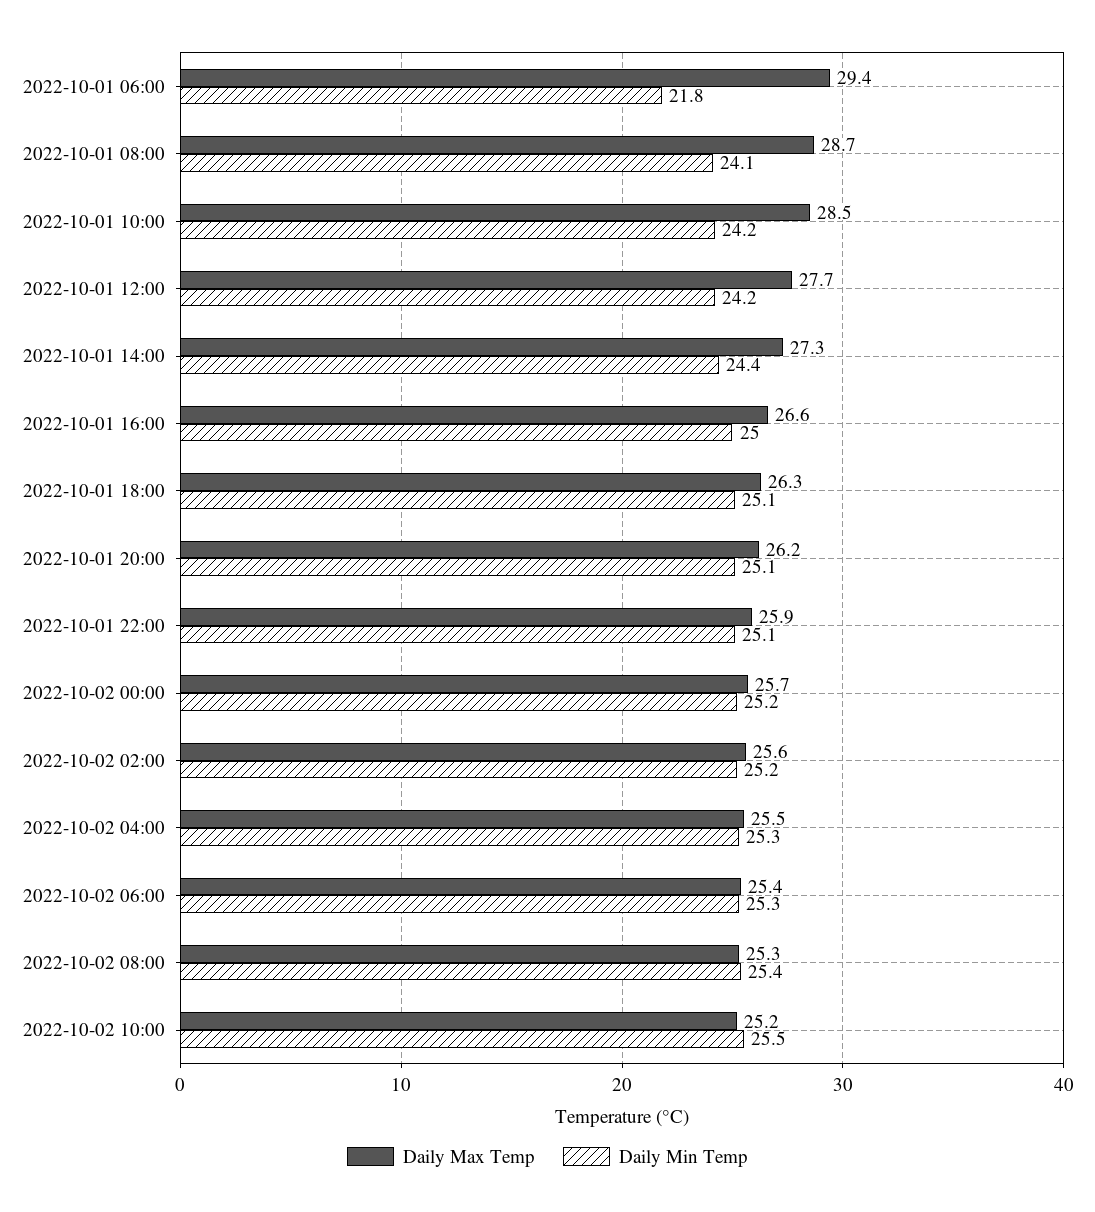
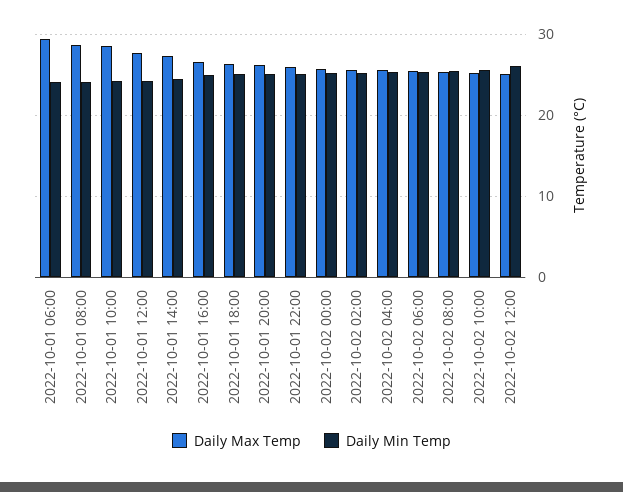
Daily Min Temp, 2022-10-01 06:00: 21.8 -> 24
Daily Max Temp, 2022-10-02 12:00: none -> 25
Daily Min Temp, 2022-10-02 12:00: none -> 26

